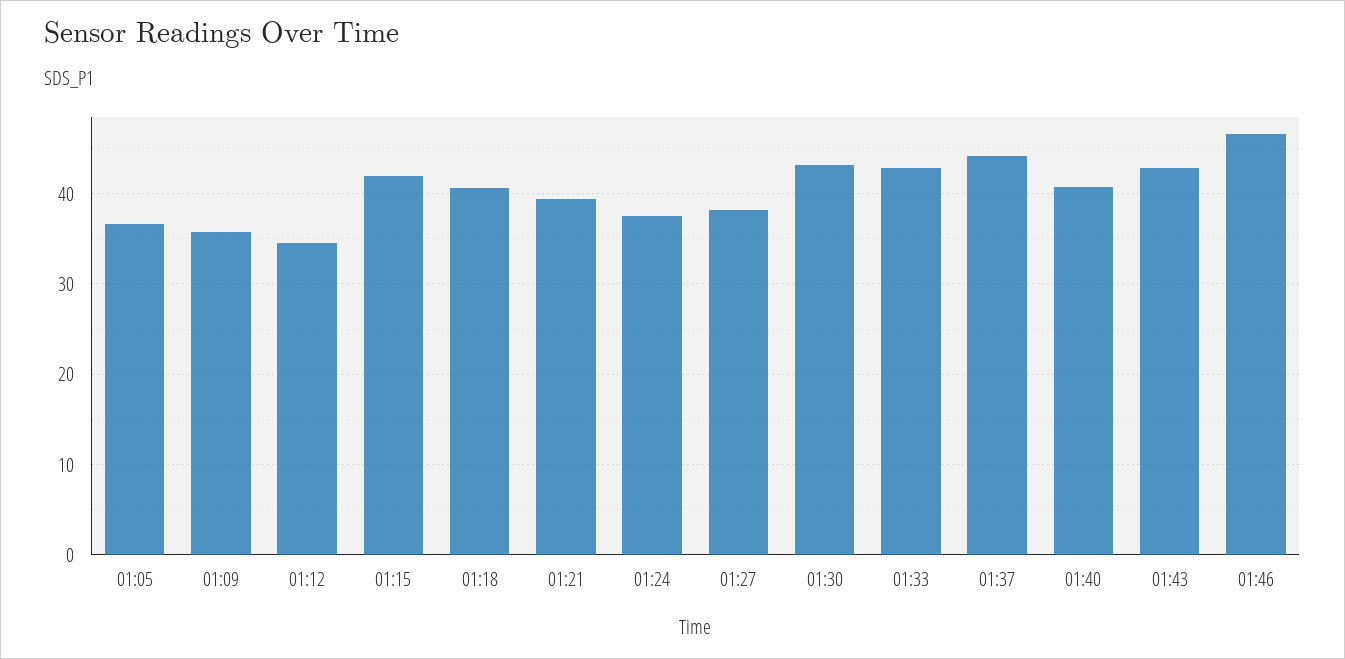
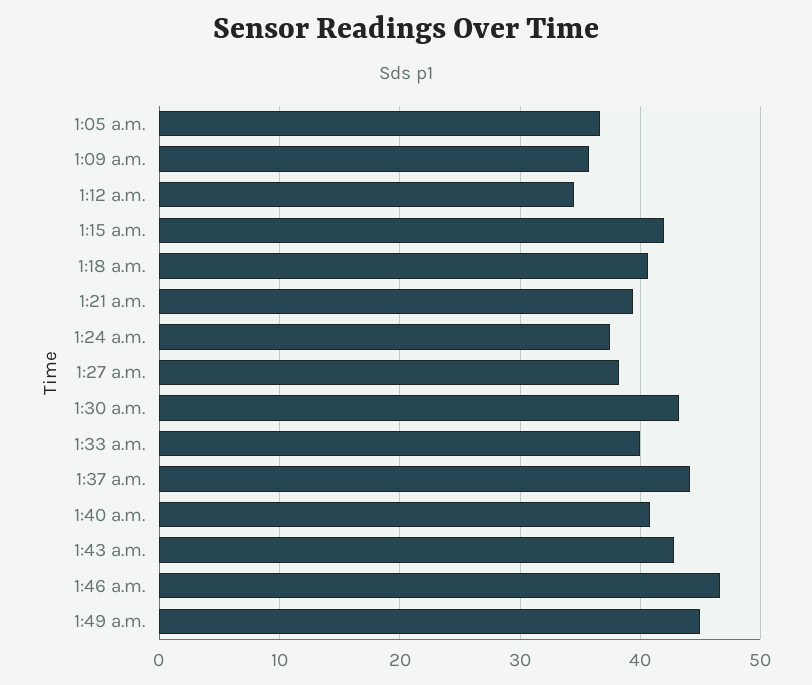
01:33: 43 -> 40
1:49 a.m.: none -> 45

